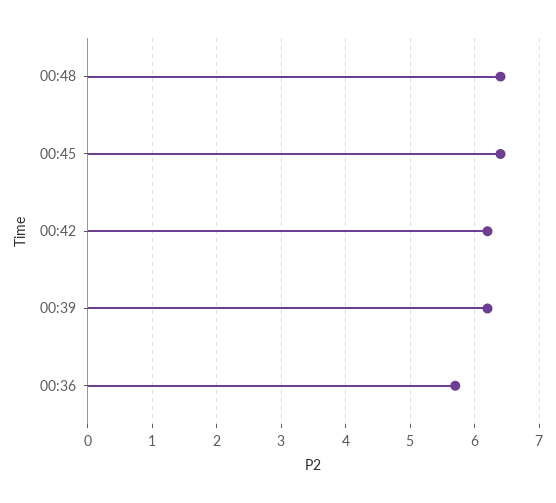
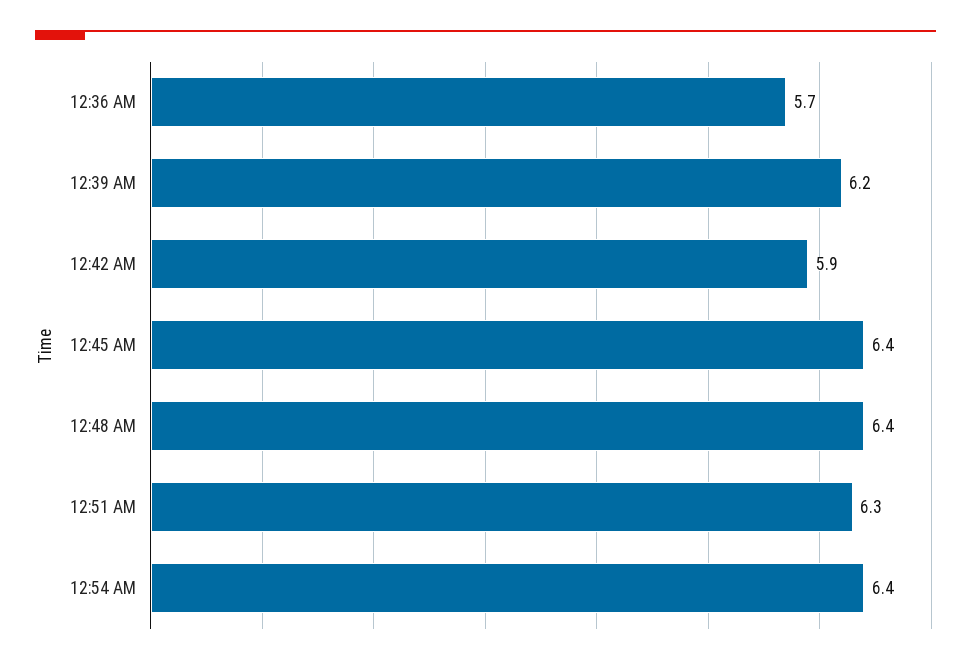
00:42: 6.2 -> 5.9
12:51 AM: none -> 6.3
12:54 AM: none -> 6.4

